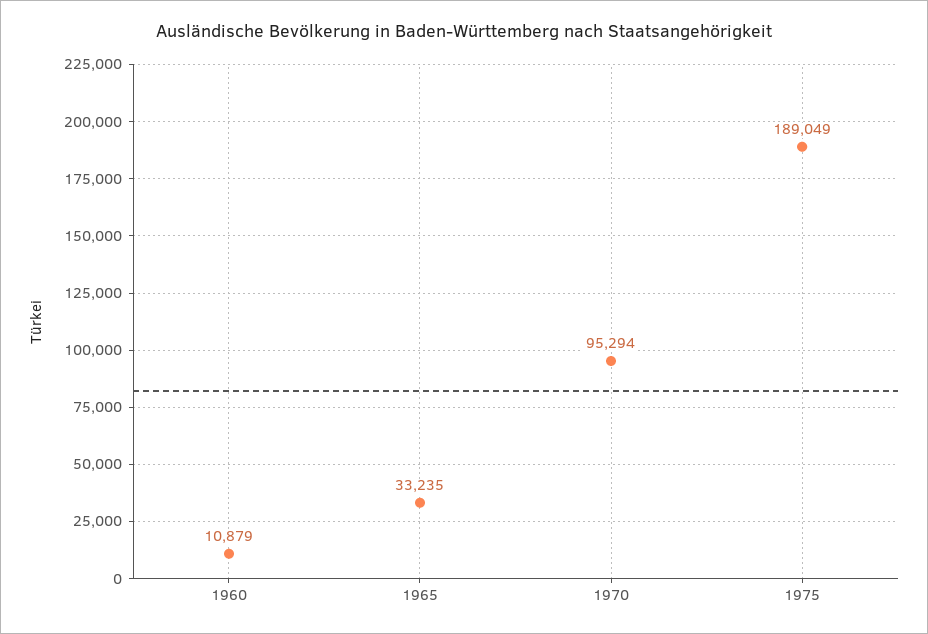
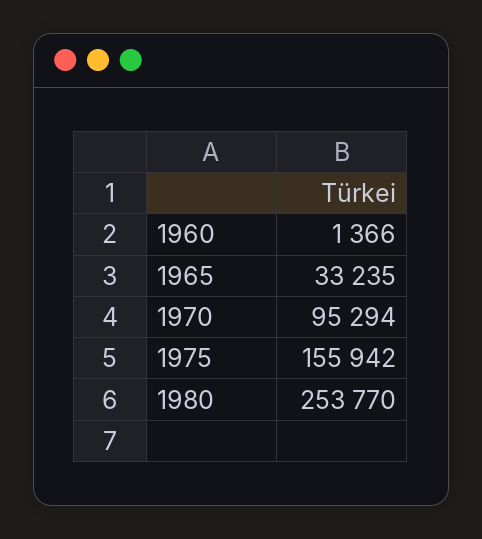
1960: 10879 -> 1366
1975: 189049 -> 155942
1980: none -> 253770

